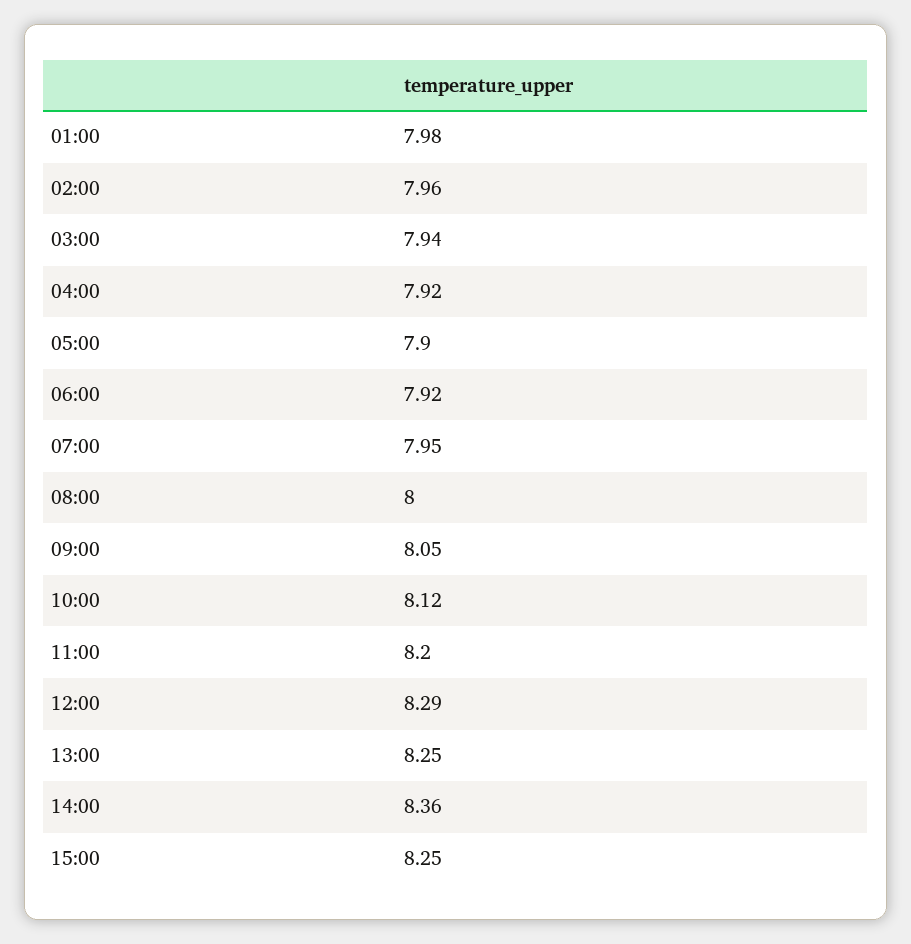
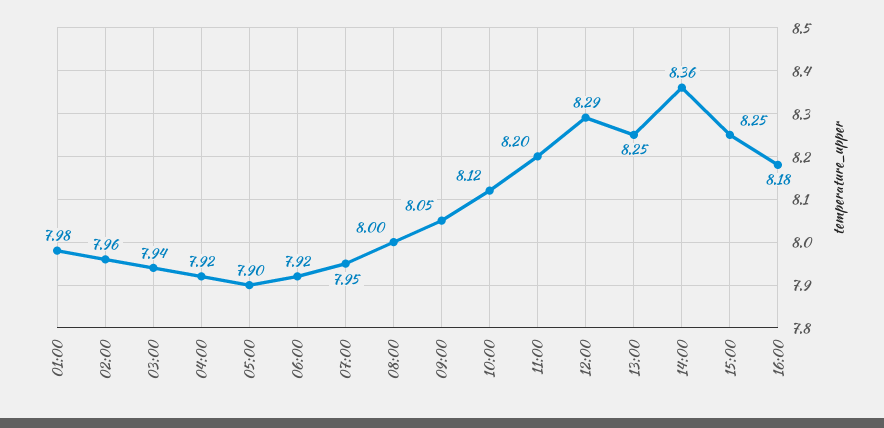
16:00: none -> 8.18

